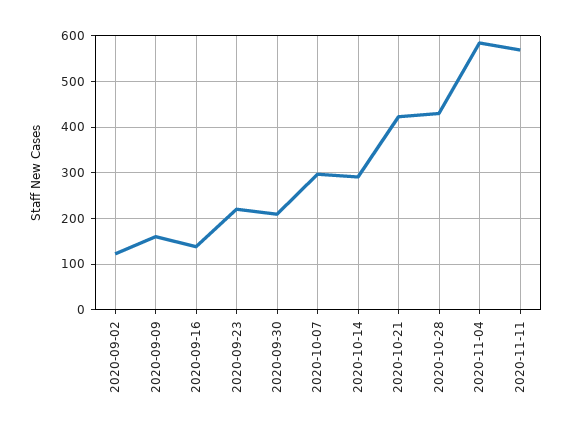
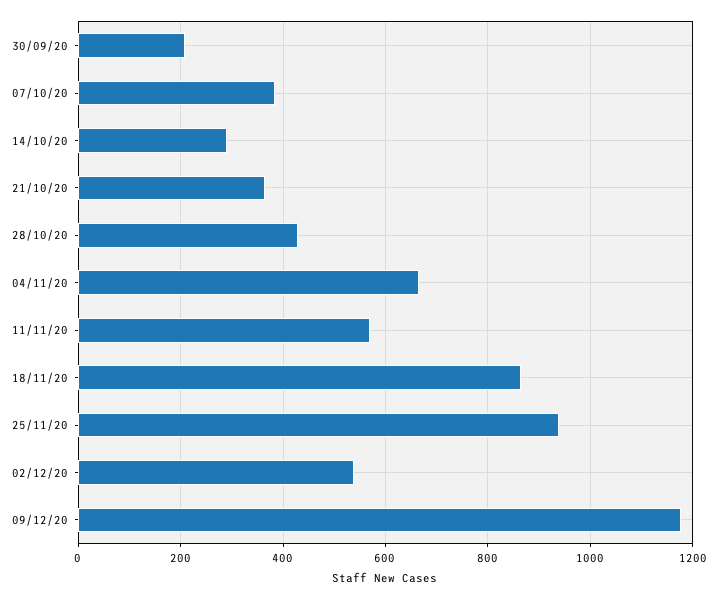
2020-09-02: 120 -> none
2020-09-09: 160 -> none
2020-09-16: 140 -> none
2020-09-23: 220 -> none
2020-10-07: 300 -> 380
2020-10-21: 420 -> 360
2020-11-04: 580 -> 660
18/11/20: none -> 860
25/11/20: none -> 940
02/12/20: none -> 540
09/12/20: none -> 1180

